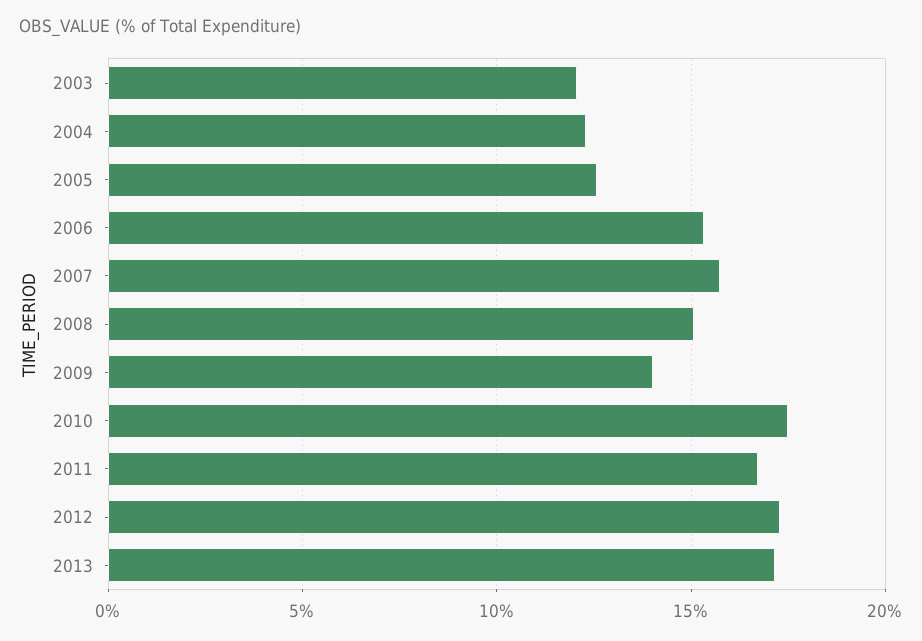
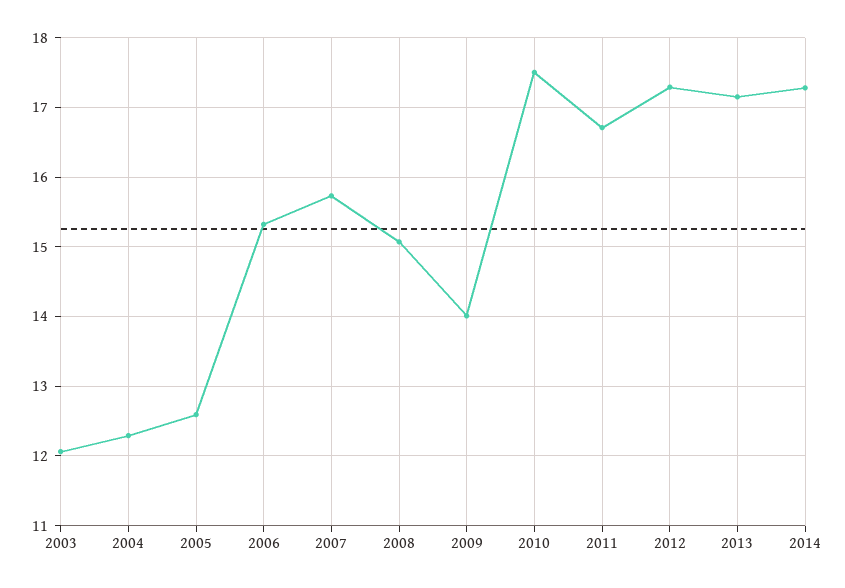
2014: none -> 17.3

